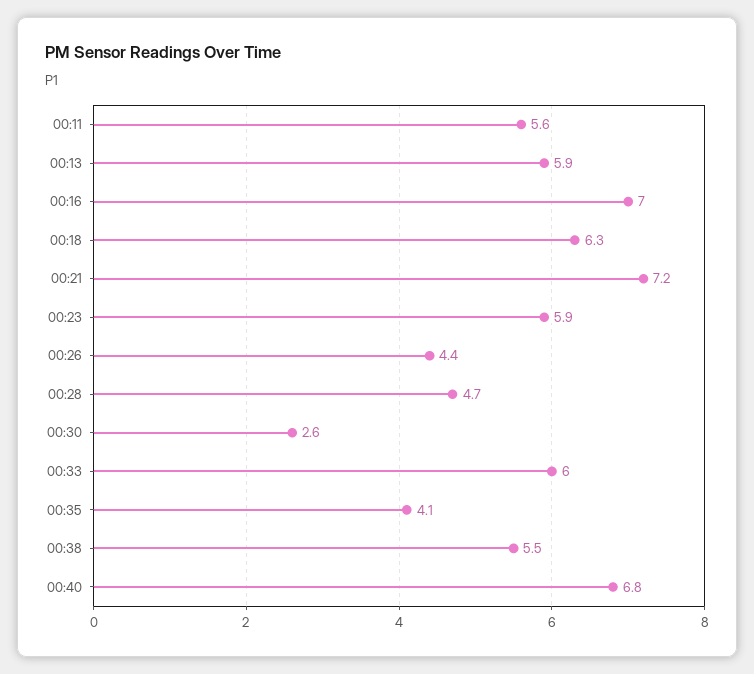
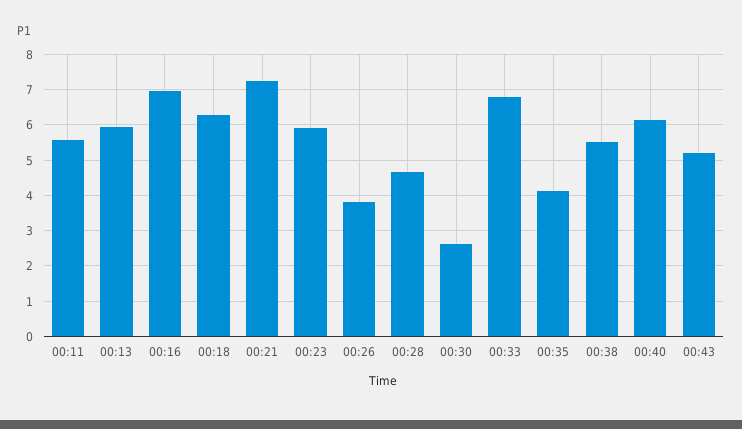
00:26: 4.4 -> 3.8
00:33: 6 -> 6.8
00:40: 6.8 -> 6.2
00:43: none -> 5.2

